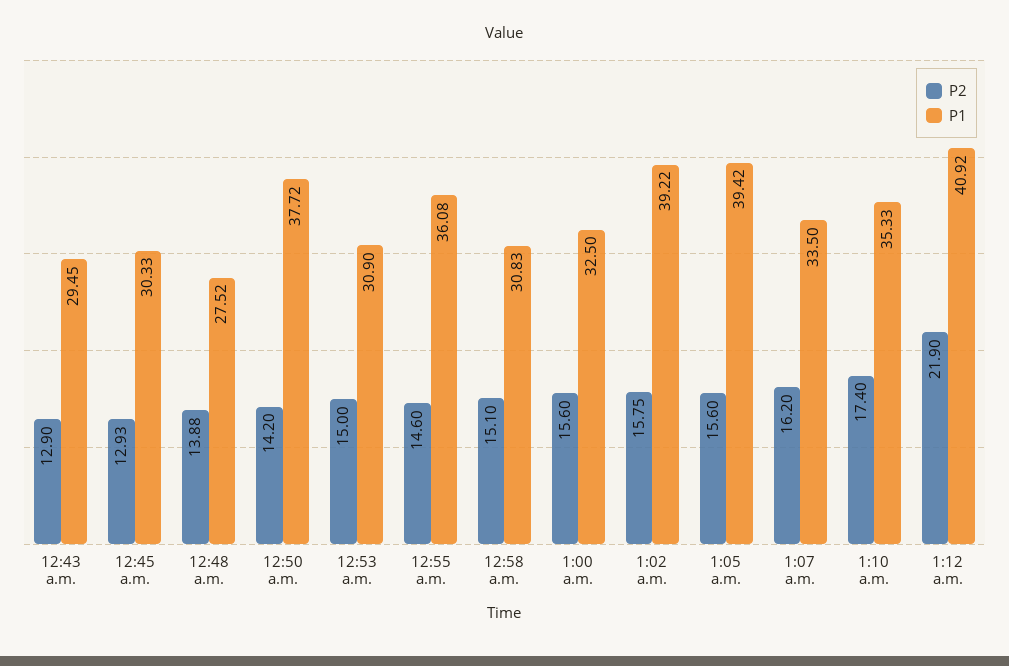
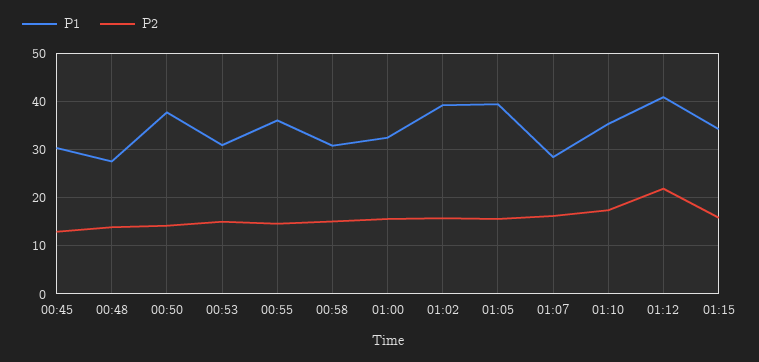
P2, 12:43 a.m.: 12.9 -> none
P1, 12:43 a.m.: 29.45 -> none
P1, 1:07 a.m.: 33.5 -> 28
P1, 01:15: none -> 34
P2, 01:15: none -> 16

